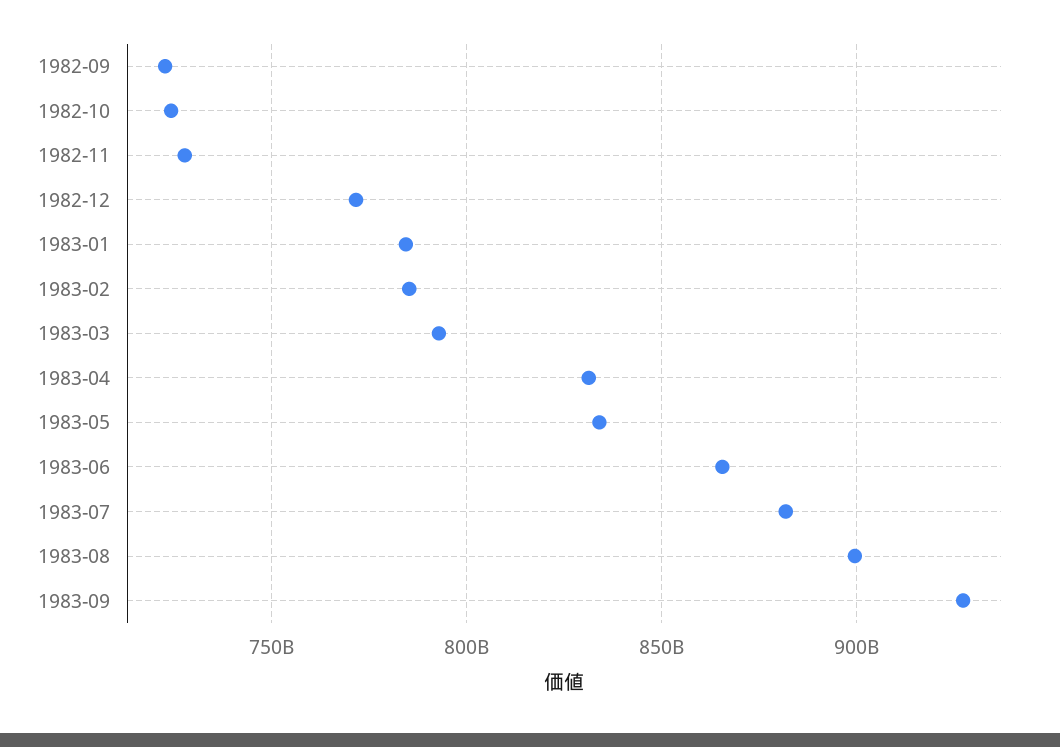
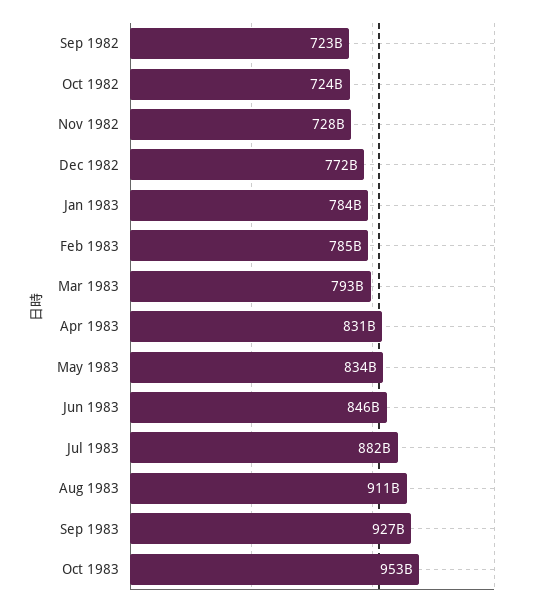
1983-06: 865000000000 -> 846000000000
1983-08: 900000000000 -> 911000000000
Oct 1983: none -> 953000000000

